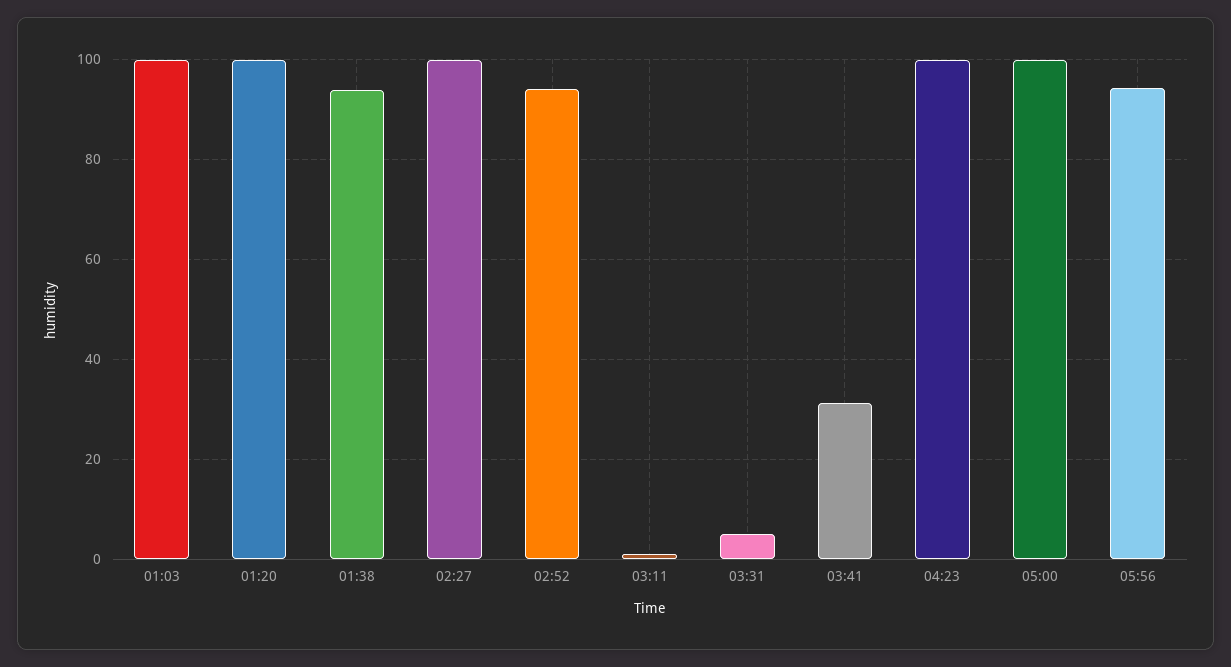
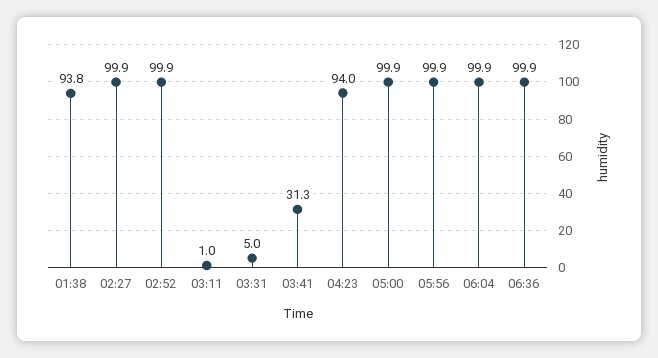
01:03: 100 -> none
01:20: 100 -> none
02:52: 94 -> 99.9
04:23: 100 -> 94
05:56: 94 -> 99.9
06:04: none -> 99.9
06:36: none -> 99.9

